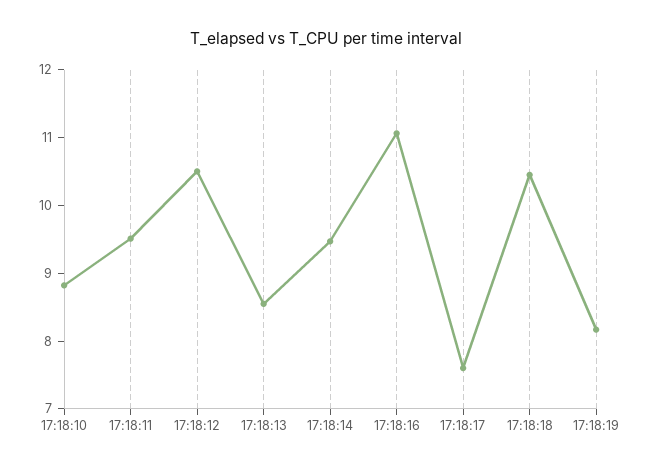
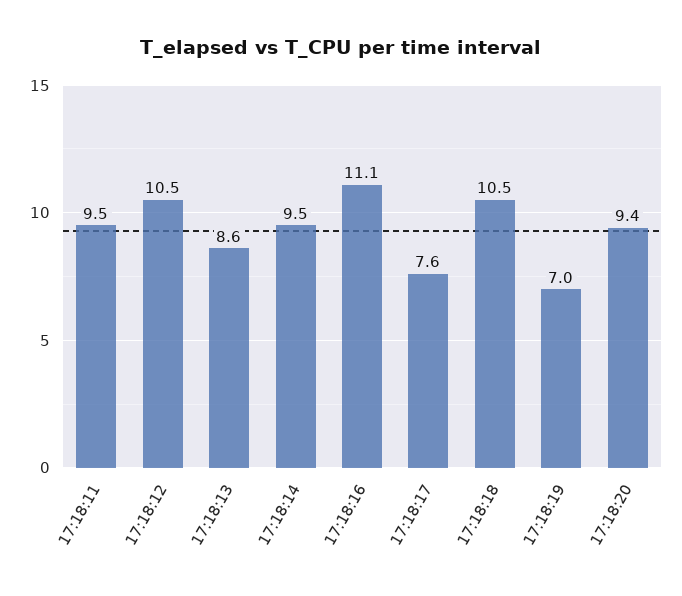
17:18:10: 8.8 -> none
17:18:19: 8.2 -> 7
17:18:20: none -> 9.4

